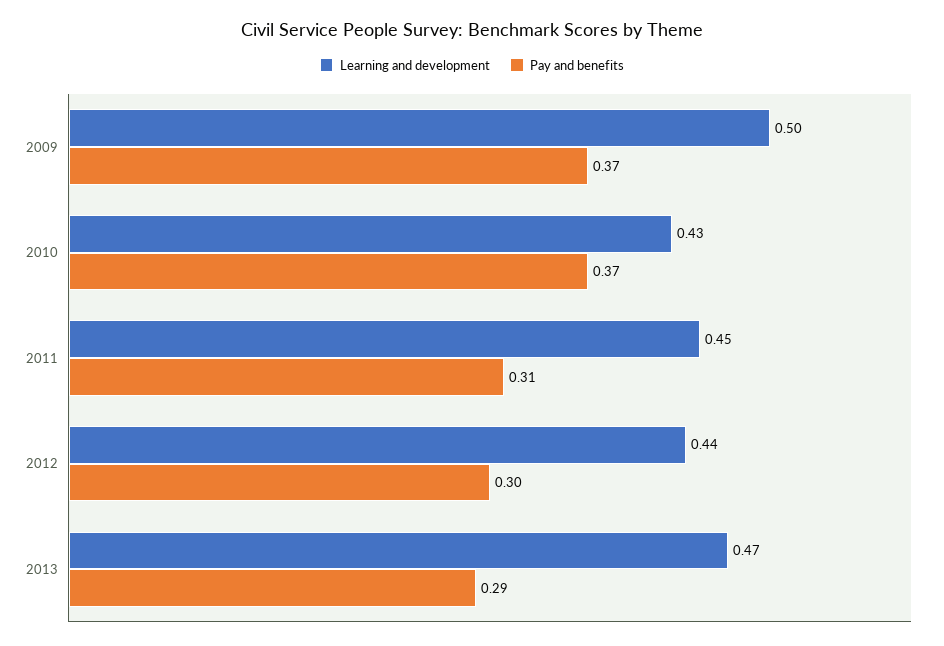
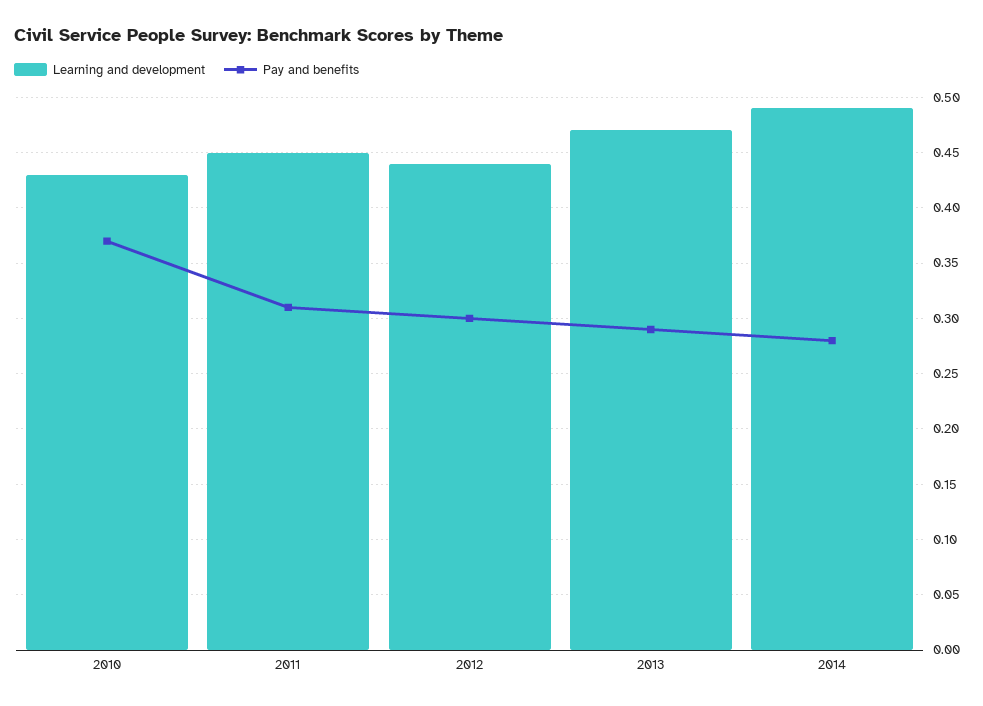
Learning and development, 2009: 0.5 -> none
Pay and benefits, 2009: 0.37 -> none
Learning and development, 2014: none -> 0.49
Pay and benefits, 2014: none -> 0.28

